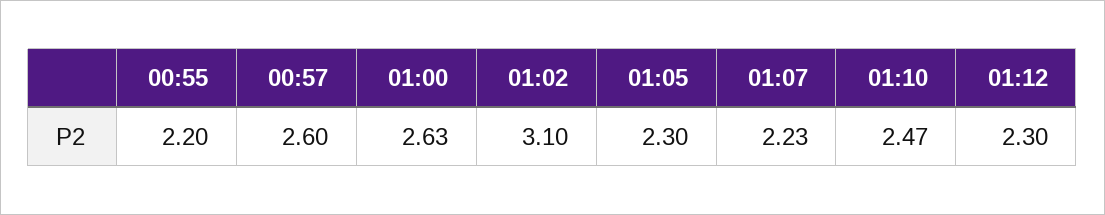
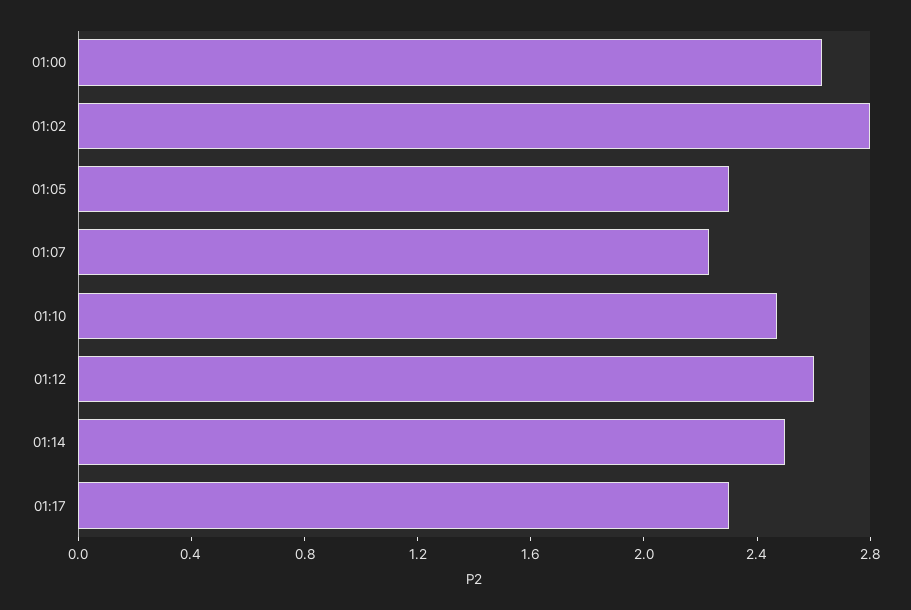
00:55: 2.2 -> none
00:57: 2.6 -> none
01:02: 3.1 -> 2.8
01:12: 2.3 -> 2.6
01:14: none -> 2.5
01:17: none -> 2.3

